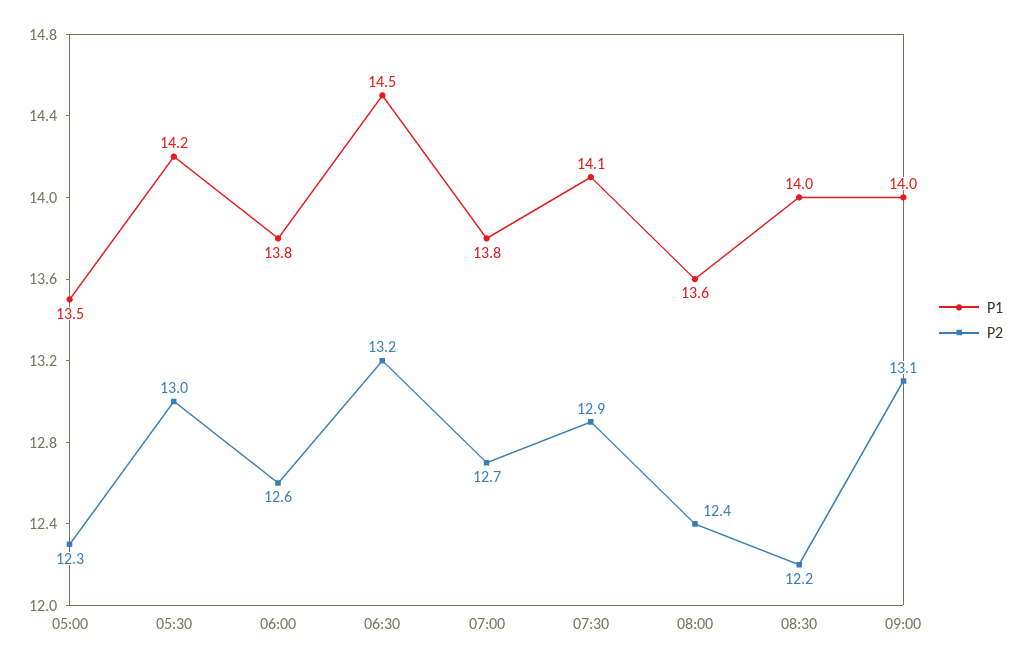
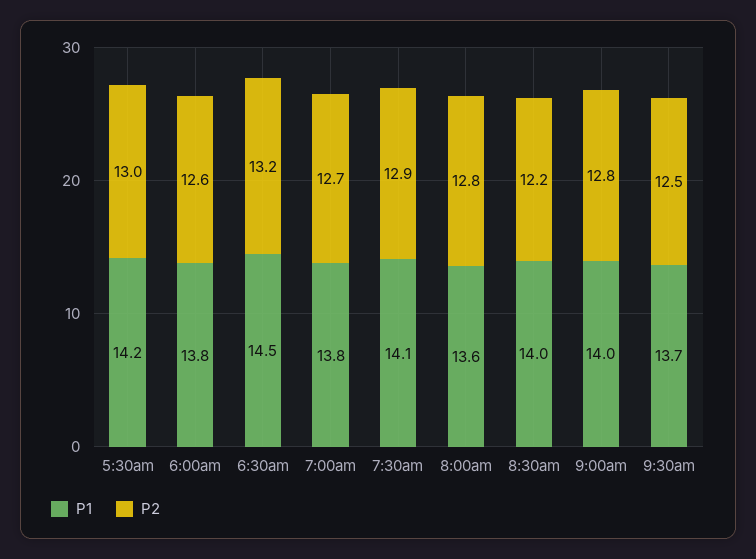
P1, 05:00: 13.5 -> none
P2, 05:00: 12.3 -> none
P2, 08:00: 12.4 -> 12.8
P2, 09:00: 13.1 -> 12.8
P1, 9:30am: none -> 13.7
P2, 9:30am: none -> 12.5

